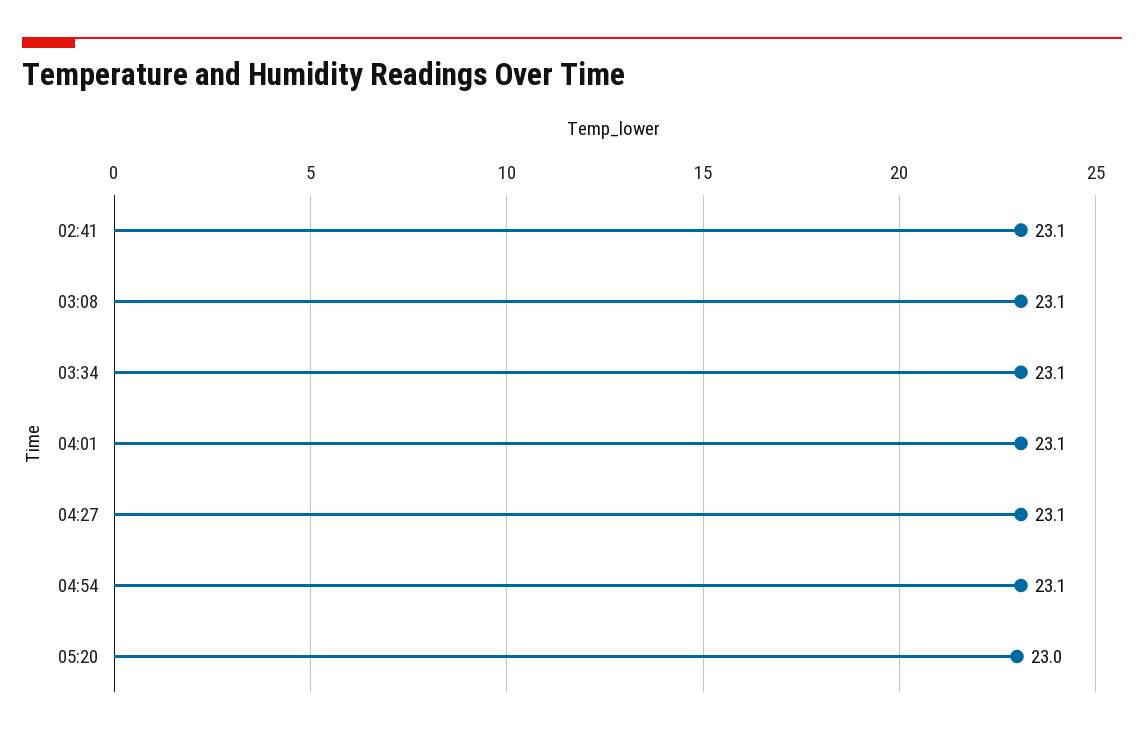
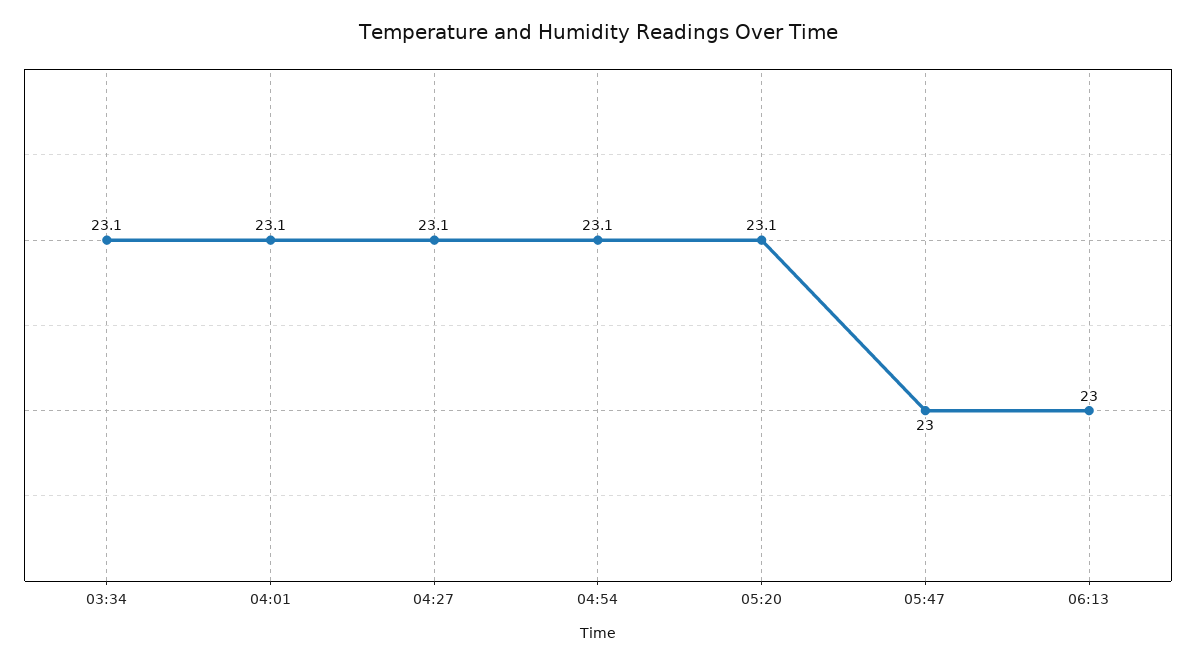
02:41: 23.1 -> none
03:08: 23.1 -> none
05:20: 23 -> 23.1
05:47: none -> 23
06:13: none -> 23

